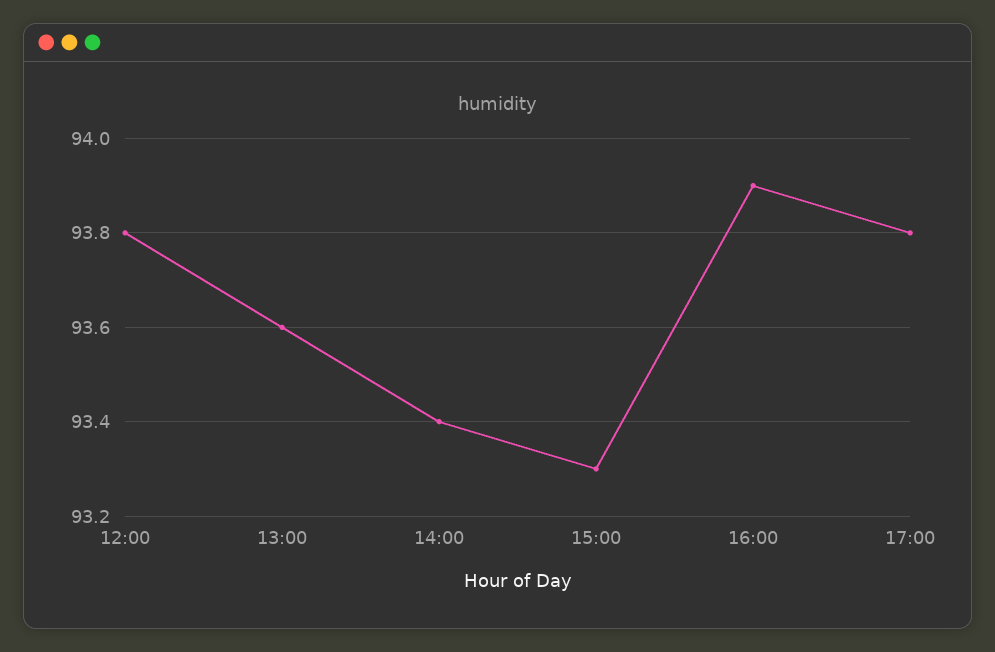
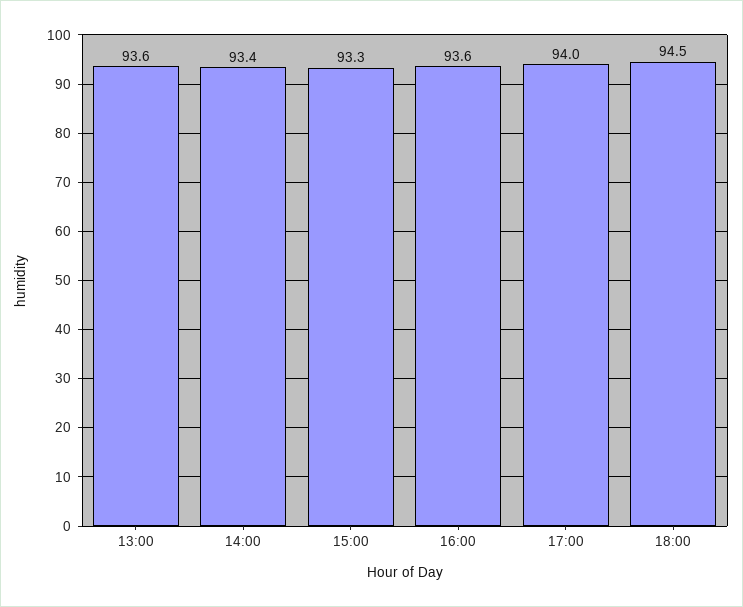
12:00: 93.8 -> none
16:00: 93.9 -> 93.6
17:00: 93.8 -> 94
18:00: none -> 94.5

